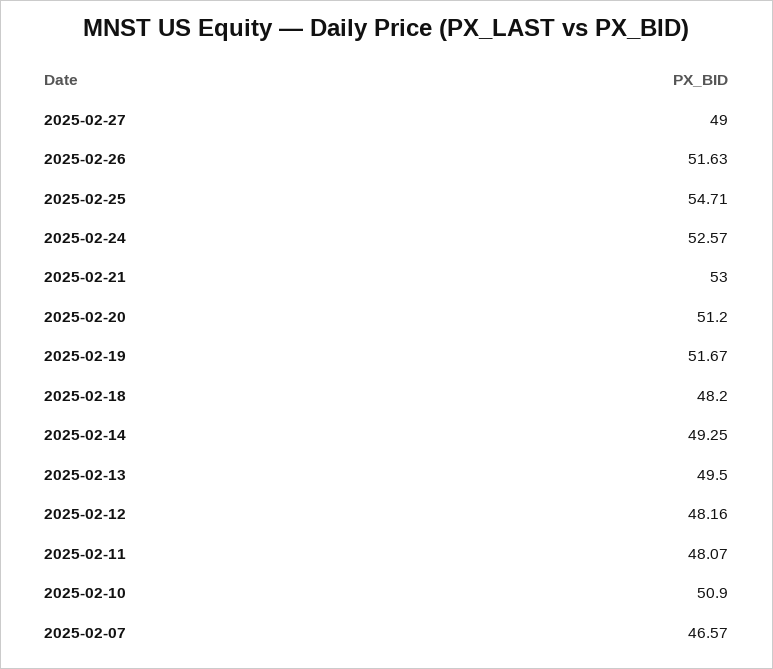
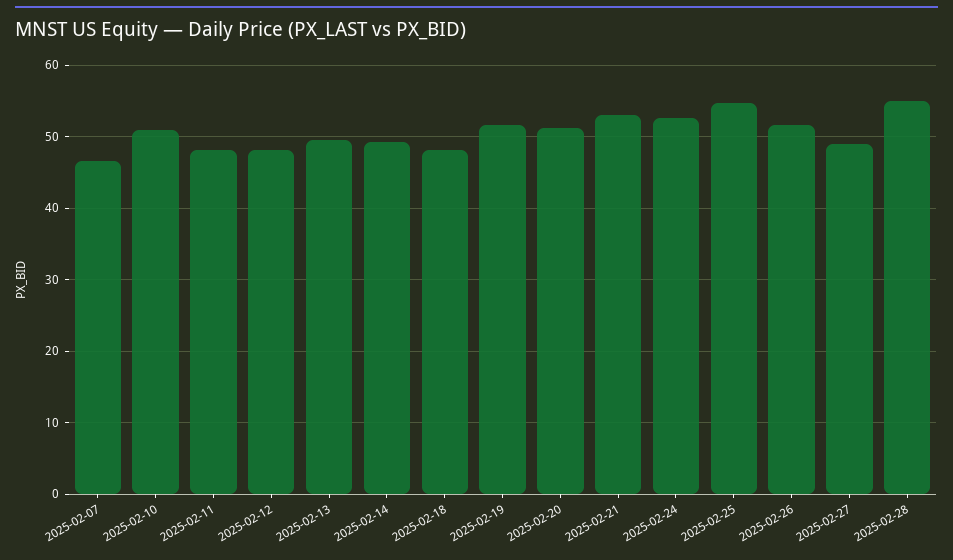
2025-02-28: none -> 55

